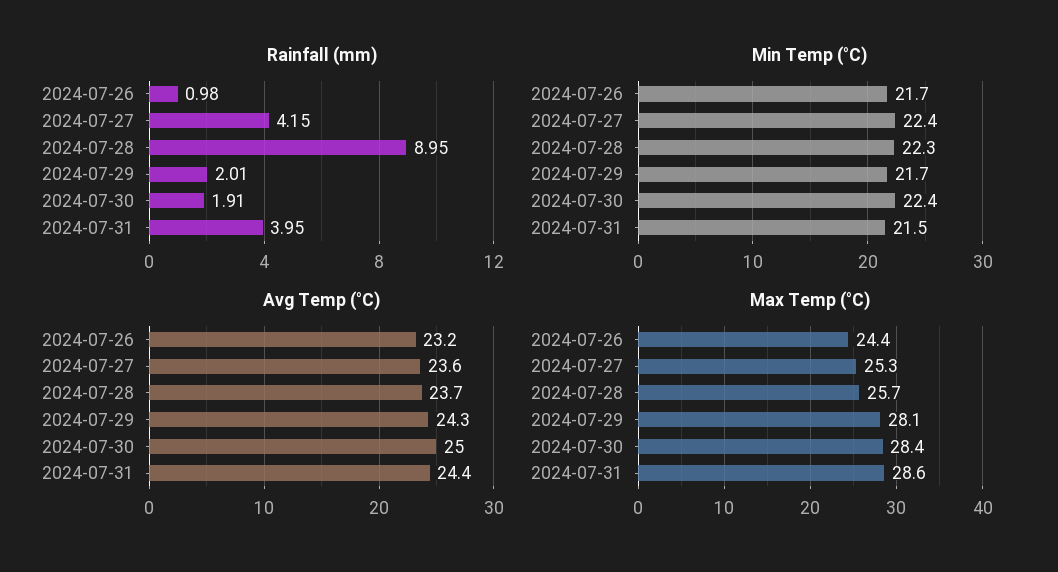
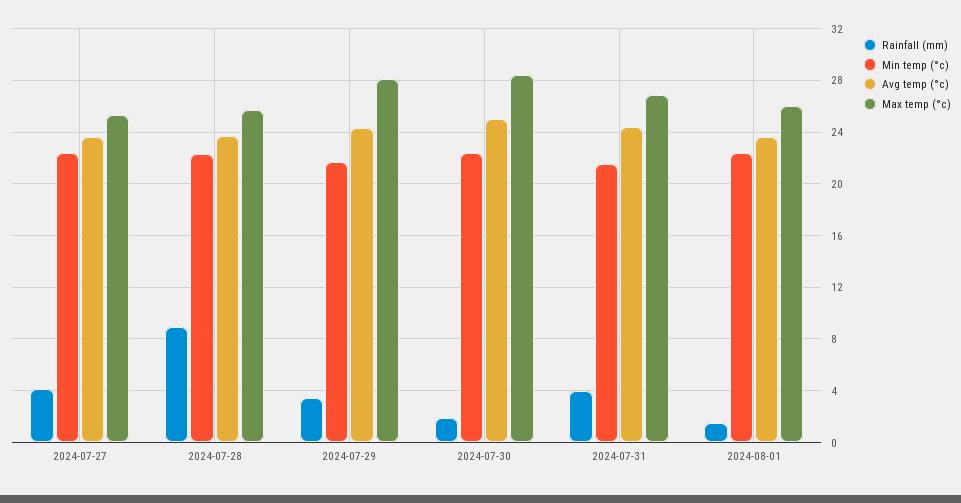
Rainfall (mm), 2024-07-26: 0.98 -> none
Rainfall (mm), 2024-07-29: 2.01 -> 3.5
Min Temp (°C), 2024-07-26: 21.7 -> none
Avg Temp (°C), 2024-07-26: 23.2 -> none
Max Temp (°C), 2024-07-26: 24.4 -> none
Max Temp (°C), 2024-07-31: 28.6 -> 27
Rainfall (mm), 2024-08-01: none -> 1.5
Min Temp (°C), 2024-08-01: none -> 22.5
Avg Temp (°C), 2024-08-01: none -> 23.5
Max Temp (°C), 2024-08-01: none -> 26

